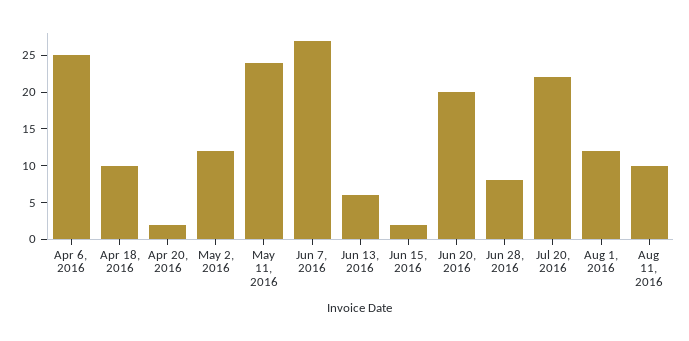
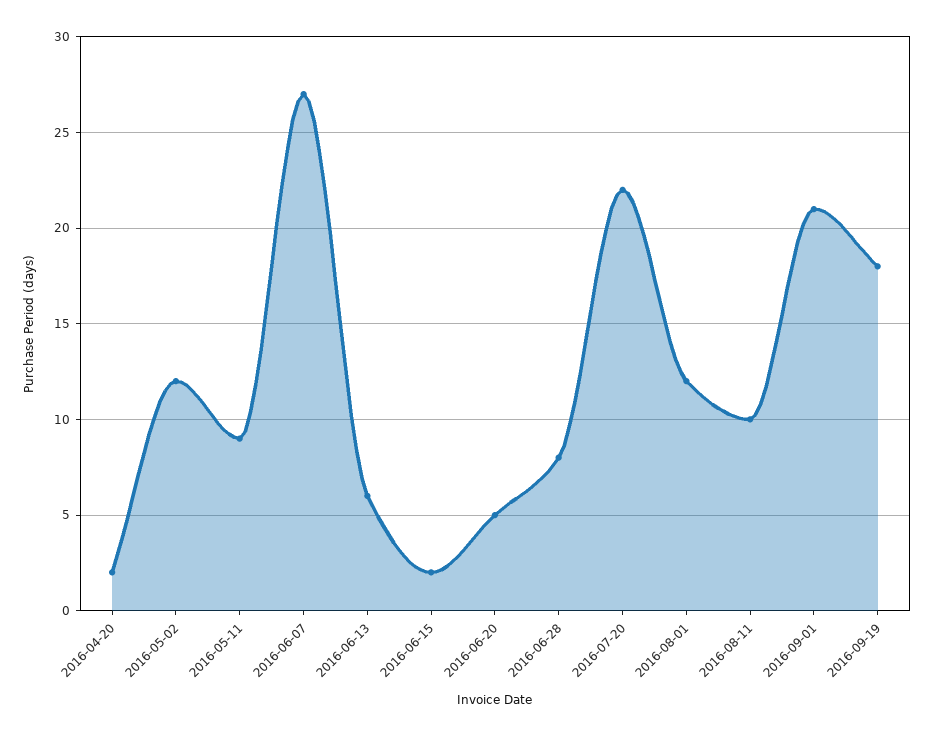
Apr 6, 2016: 25 -> none
Apr 18, 2016: 10 -> none
May 11, 2016: 25 -> 9
Jun 20, 2016: 20 -> 5
2016-09-01: none -> 21
2016-09-19: none -> 18

